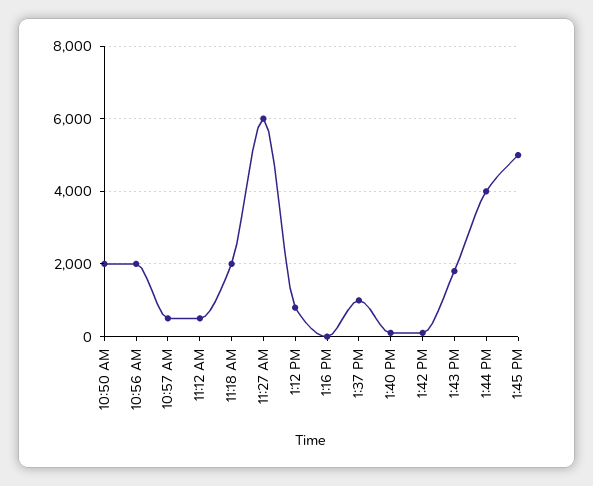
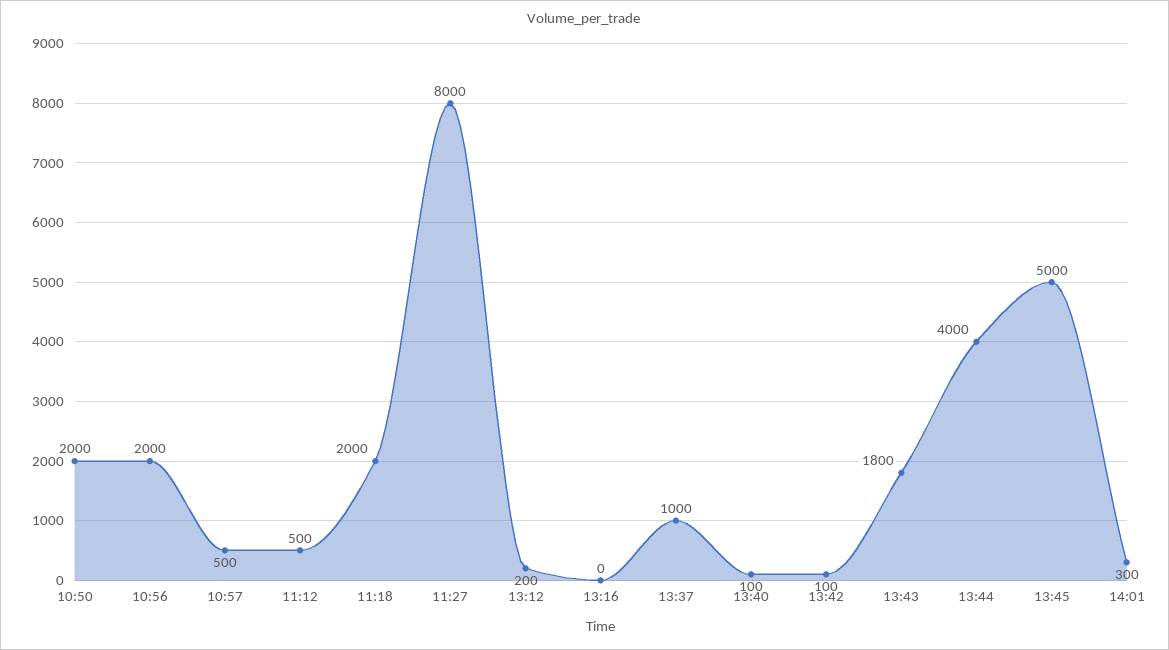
11:27 AM: 6000 -> 8000
1:12 PM: 800 -> 200
14:01: none -> 300

